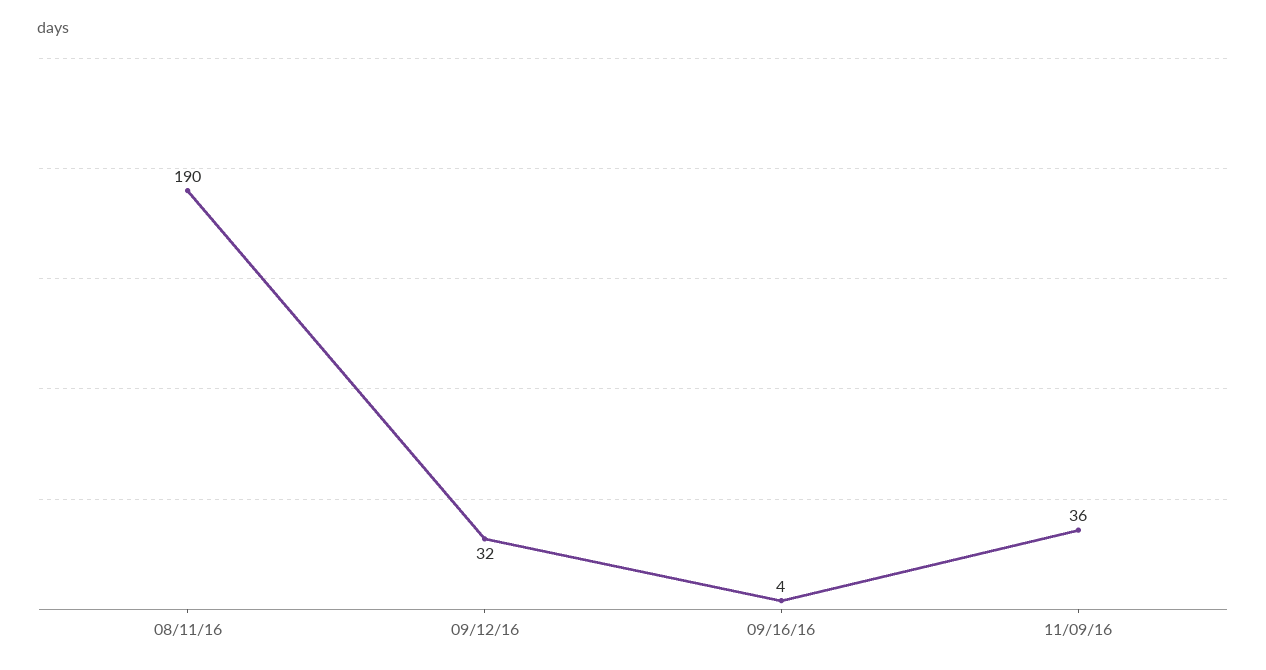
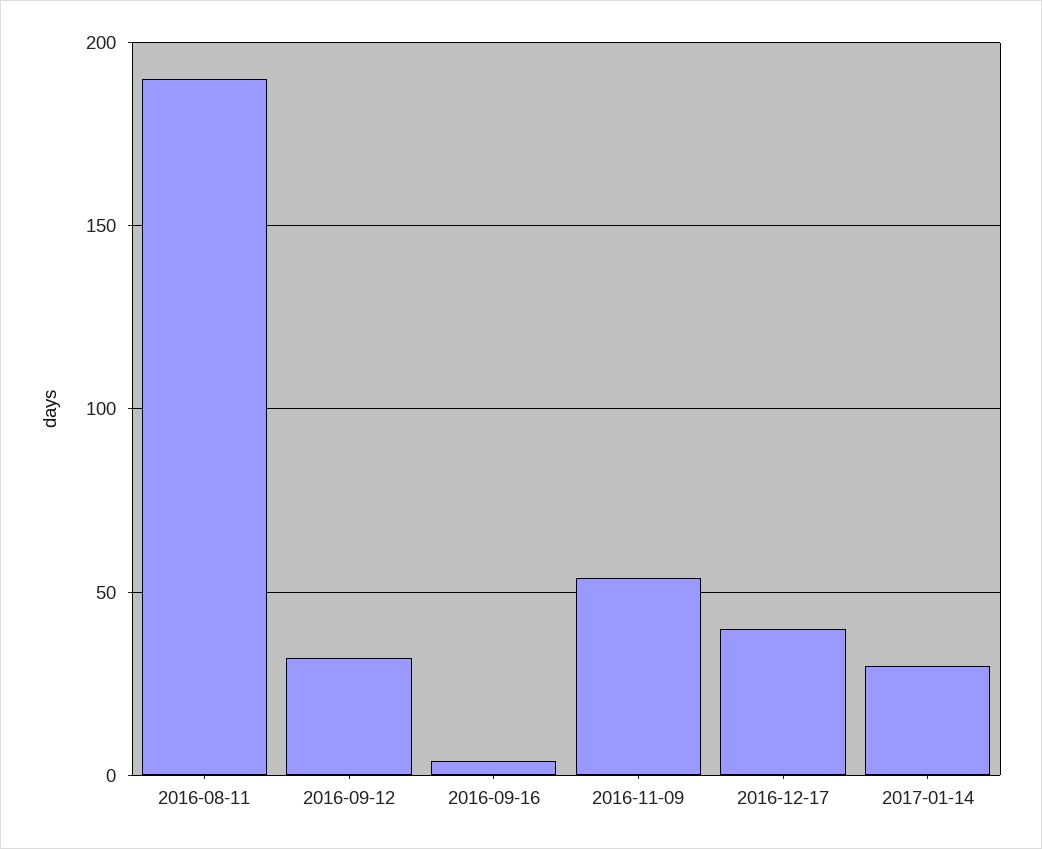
11/09/16: 36 -> 55
2016-12-17: none -> 40
2017-01-14: none -> 30

